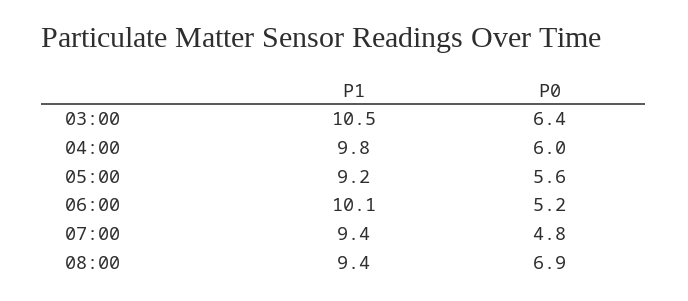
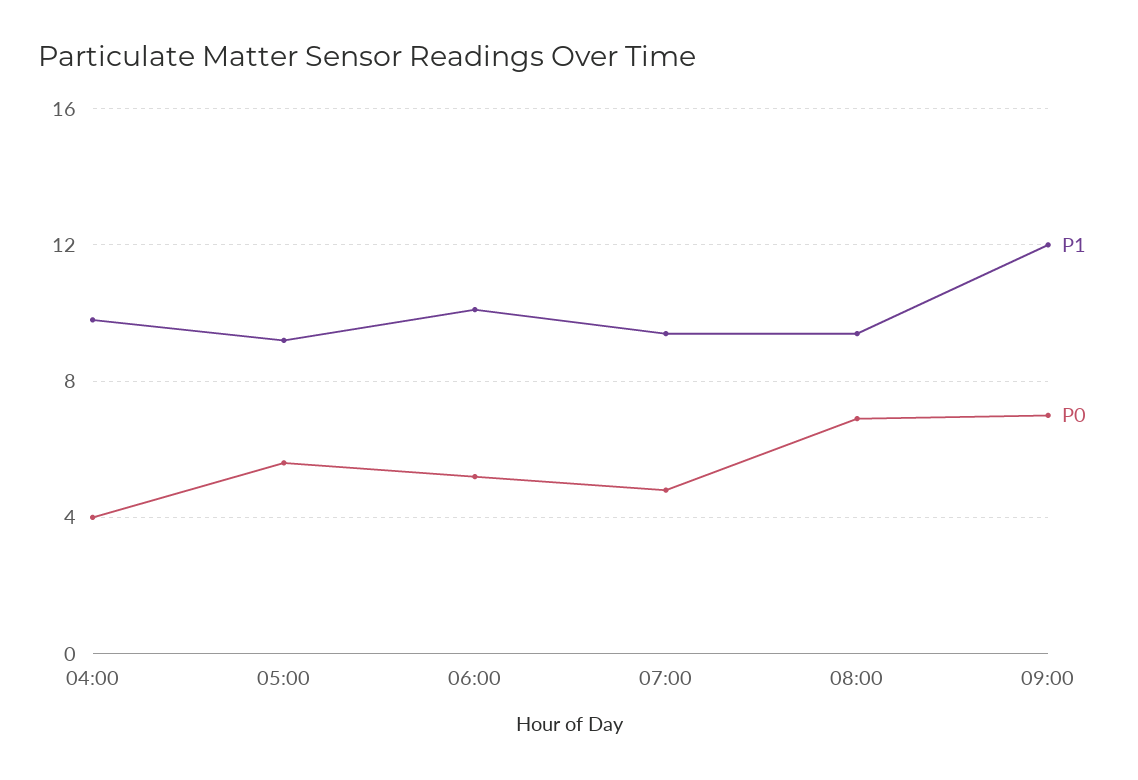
P1, 03:00: 10.5 -> none
P0, 03:00: 6.4 -> none
P0, 04:00: 6 -> 4
P1, 09:00: none -> 12
P0, 09:00: none -> 7

